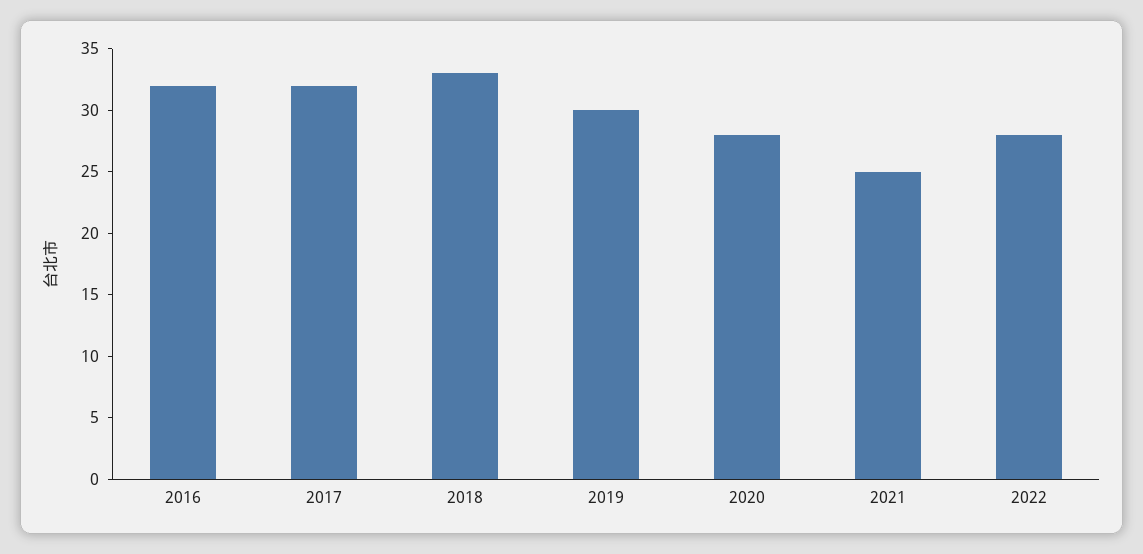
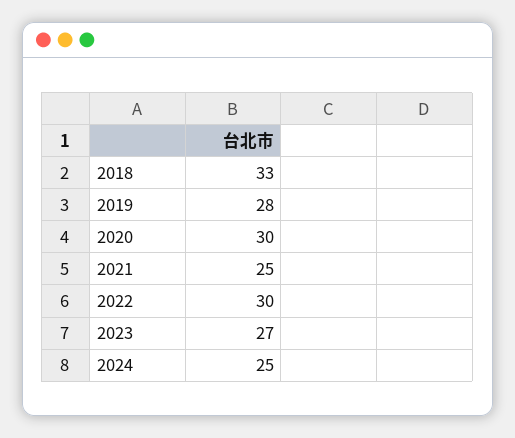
2016: 32 -> none
2017: 32 -> none
2019: 30 -> 28
2020: 28 -> 30
2022: 28 -> 30
2023: none -> 27
2024: none -> 25

